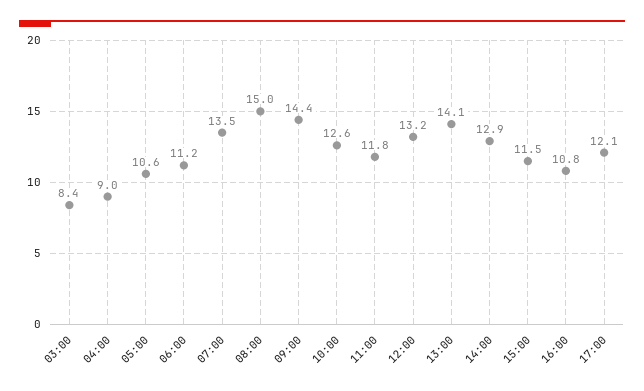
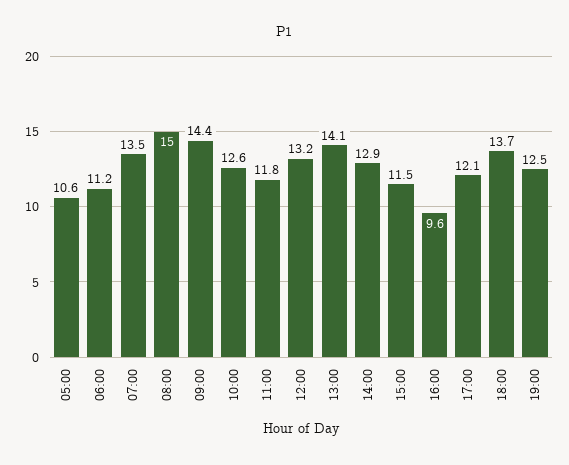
03:00: 8.4 -> none
04:00: 9 -> none
16:00: 10.8 -> 9.6
18:00: none -> 13.7
19:00: none -> 12.5

